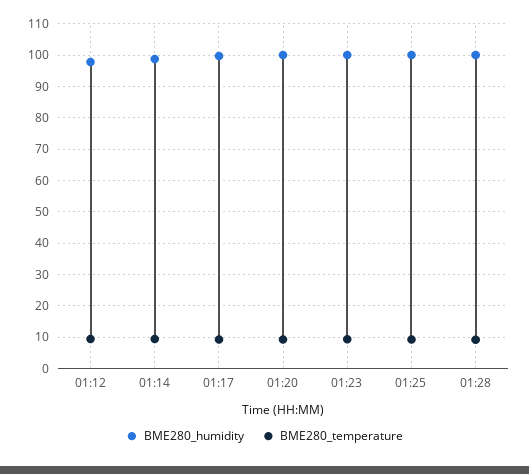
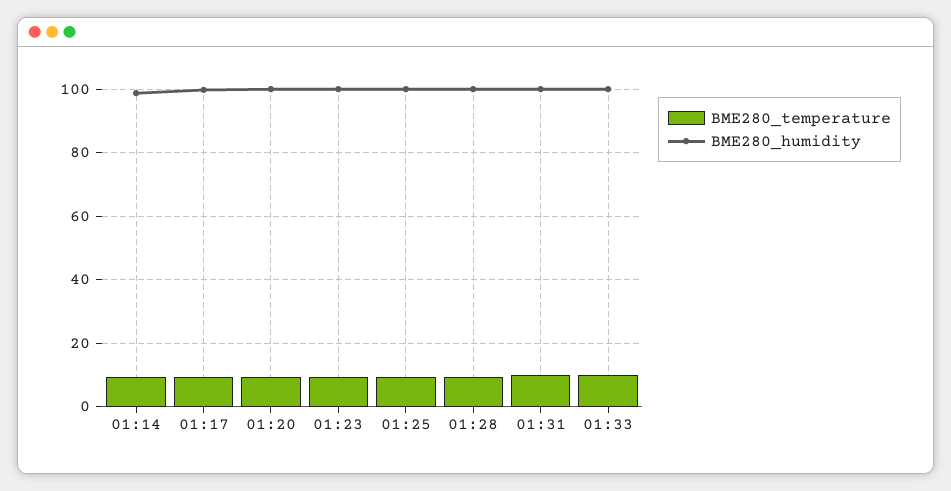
BME280_humidity, 01:12: 98 -> none
BME280_temperature, 01:12: 10 -> none
BME280_temperature, 01:31: none -> 10
BME280_humidity, 01:31: none -> 100
BME280_temperature, 01:33: none -> 10
BME280_humidity, 01:33: none -> 100

